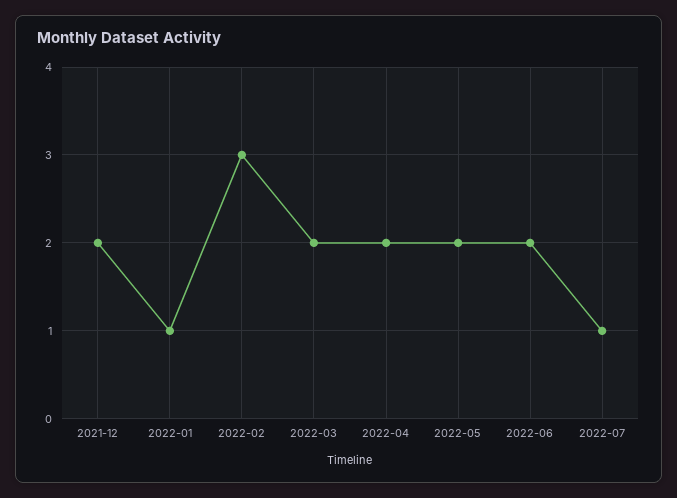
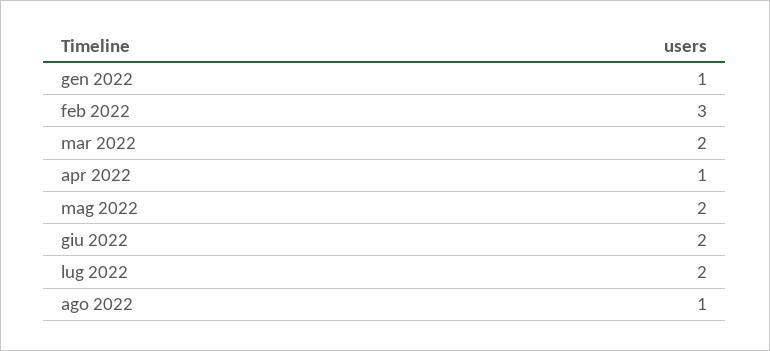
2021-12: 2 -> none
2022-04: 2 -> 1
2022-07: 1 -> 2
ago 2022: none -> 1

